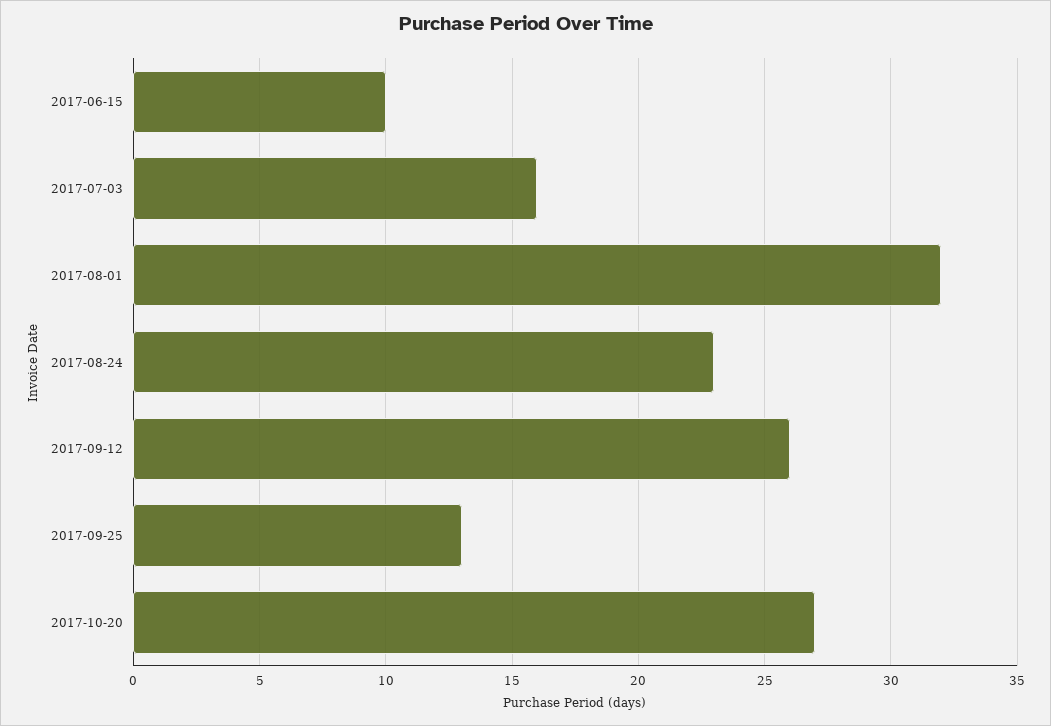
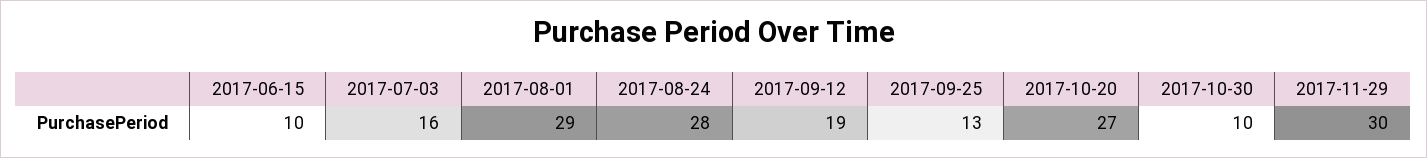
2017-08-01: 32 -> 29
2017-08-24: 23 -> 28
2017-09-12: 26 -> 19
2017-10-30: none -> 10
2017-11-29: none -> 30

